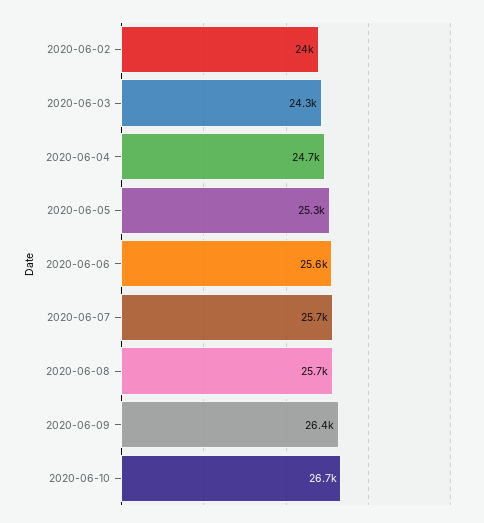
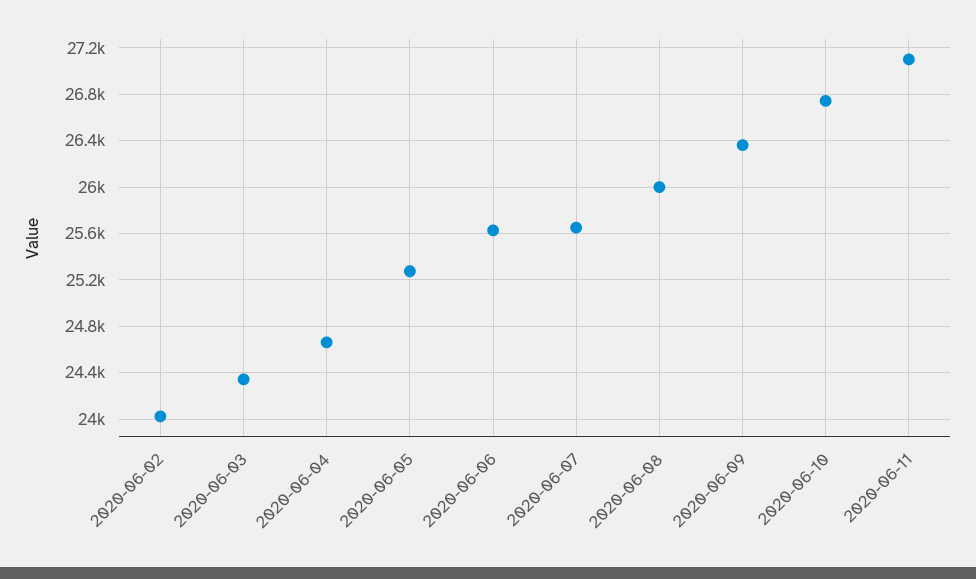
2020-06-08: 25700 -> 26000
2020-06-11: none -> 27100

